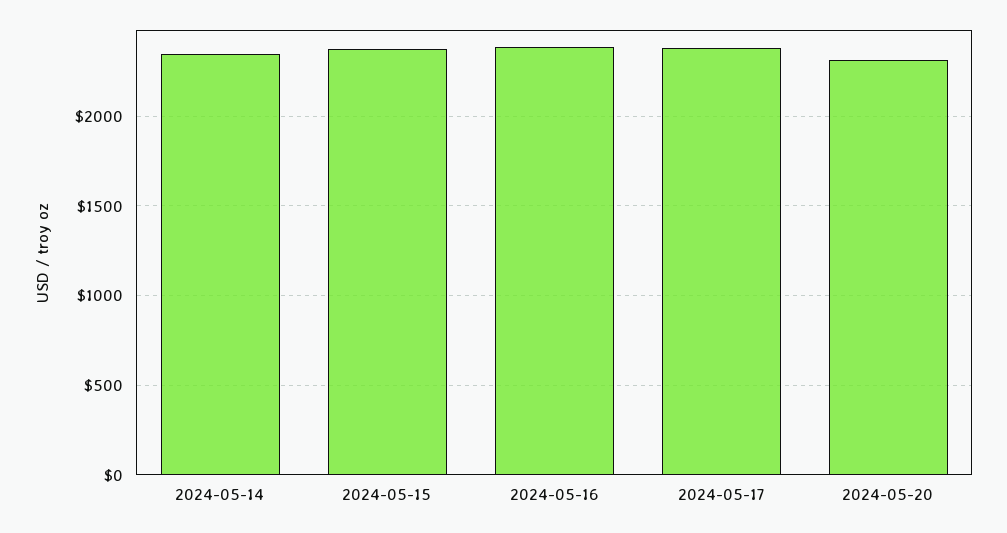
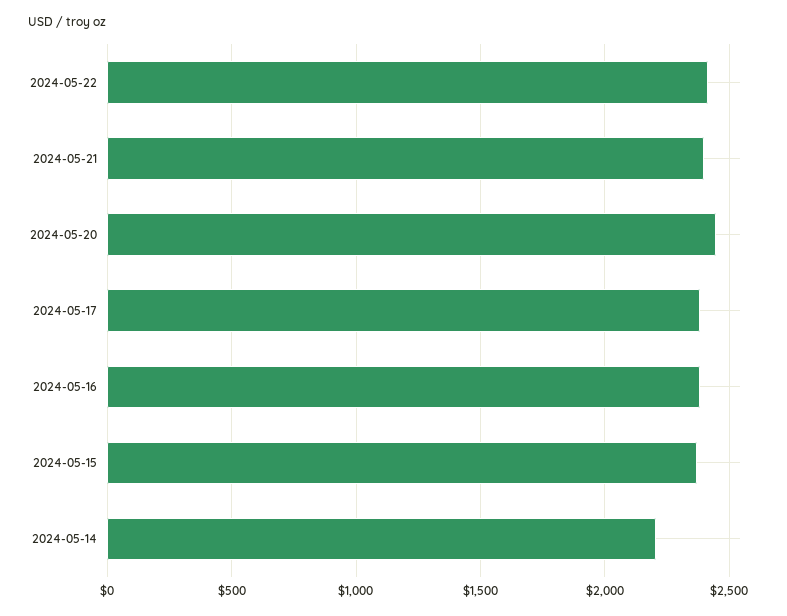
2024-05-14: 2350 -> 2200
2024-05-20: 2300 -> 2450
2024-05-22: none -> 2400
2024-05-21: none -> 2400

